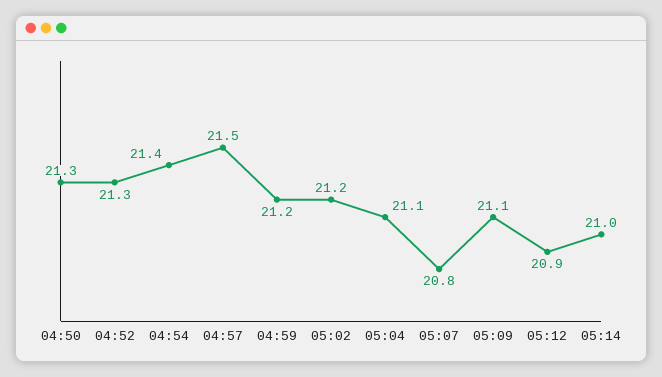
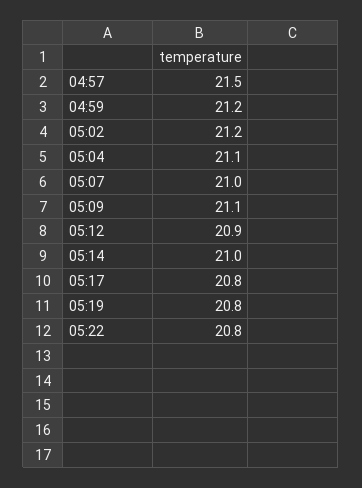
04:50: 21.3 -> none
04:52: 21.3 -> none
04:54: 21.4 -> none
05:07: 20.8 -> 21
05:17: none -> 20.8
05:19: none -> 20.8
05:22: none -> 20.8

